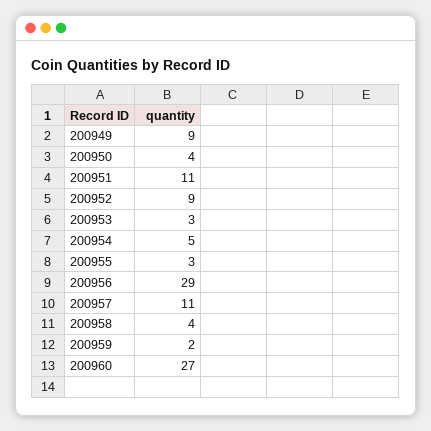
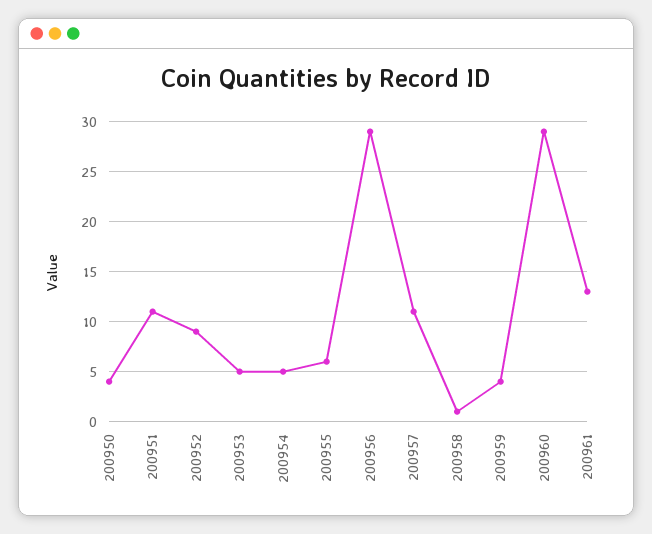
200949: 9 -> none
200953: 3 -> 5
200955: 3 -> 6
200958: 4 -> 1
200959: 2 -> 4
200960: 27 -> 29
200961: none -> 13

